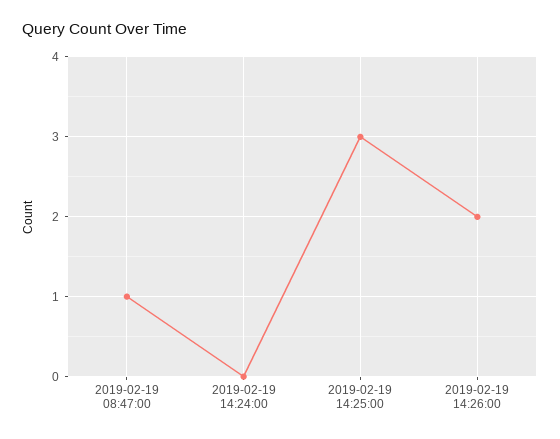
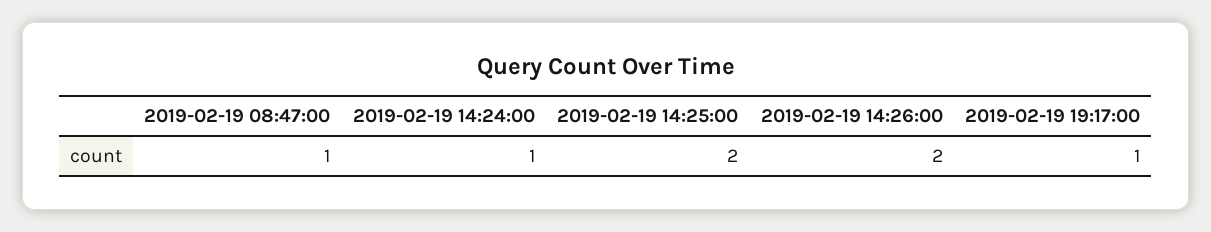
2019-02-19 14:24:00: 0 -> 1
2019-02-19 14:25:00: 3 -> 2
2019-02-19 19:17:00: none -> 1

